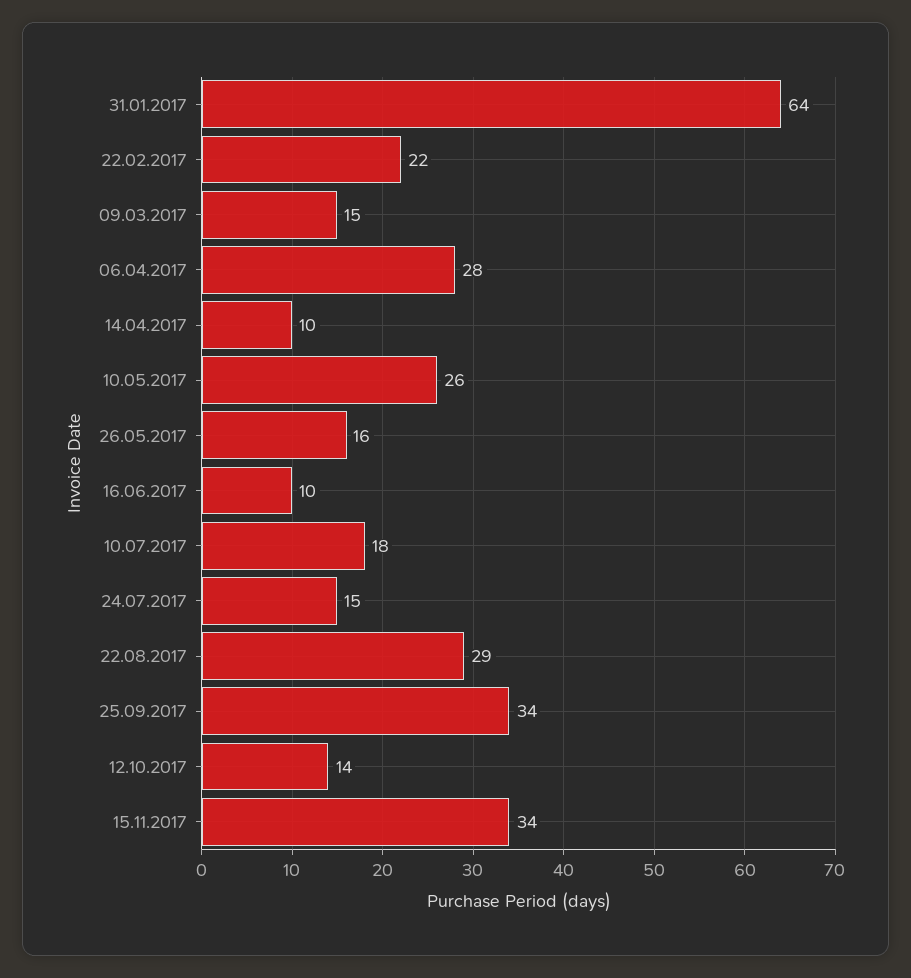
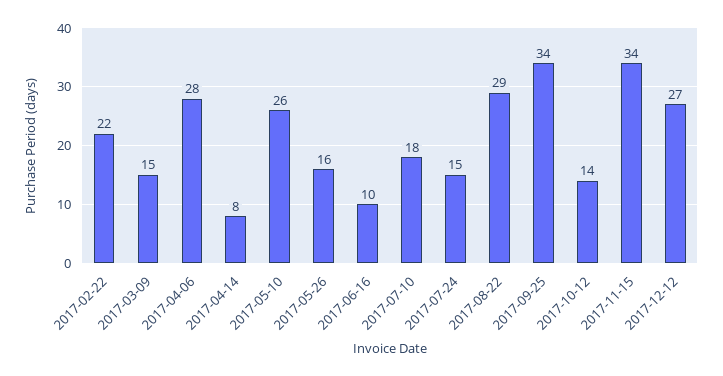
31.01.2017: 64 -> none
14.04.2017: 10 -> 8
2017-12-12: none -> 27

